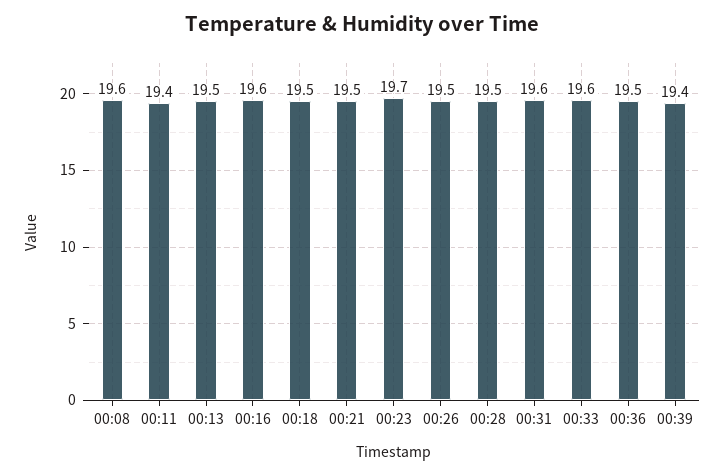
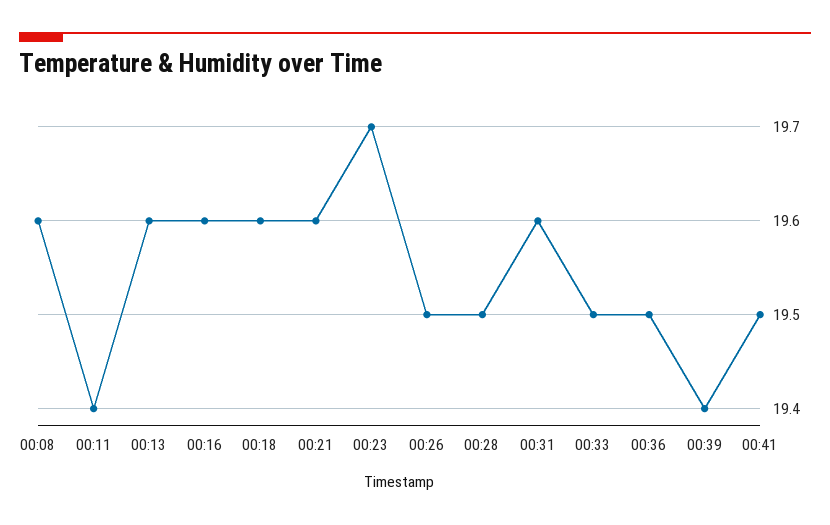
00:13: 19.5 -> 19.6
00:18: 19.5 -> 19.6
00:21: 19.5 -> 19.6
00:33: 19.6 -> 19.5
00:41: none -> 19.5

